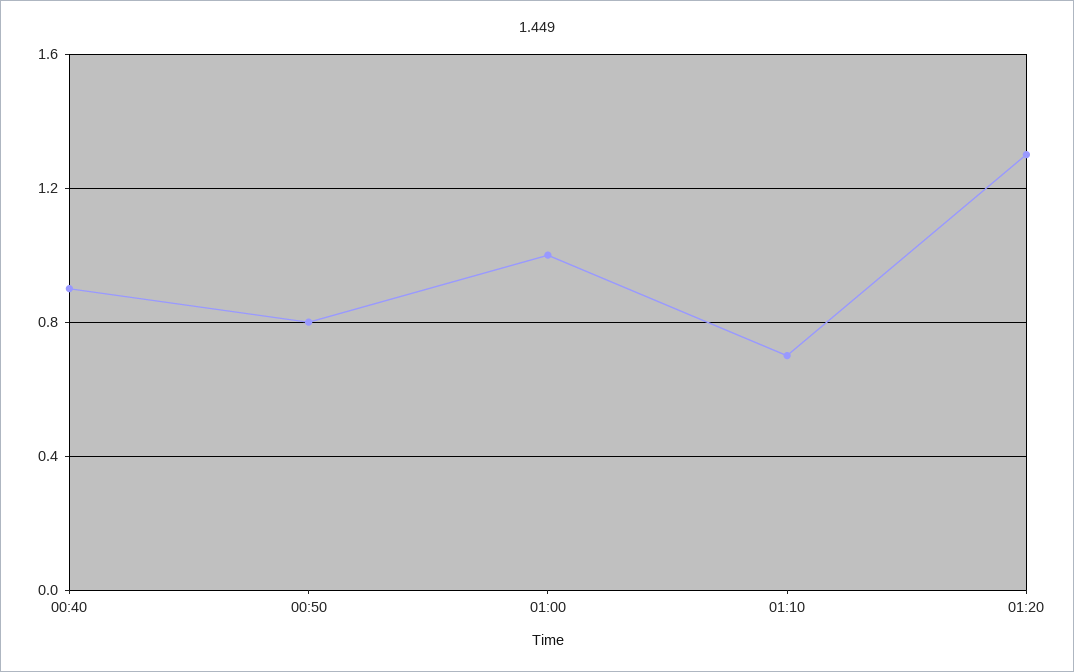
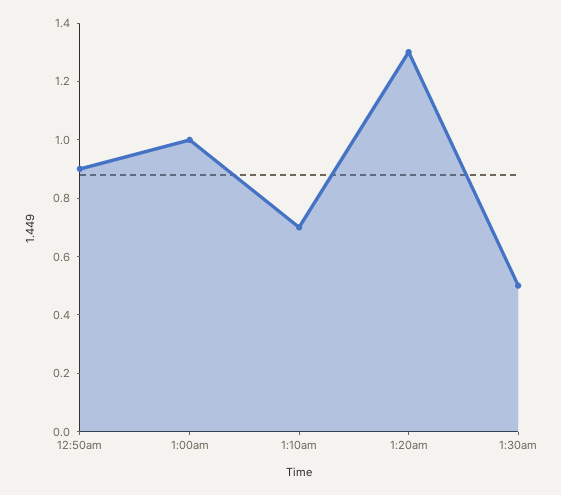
00:40: 0.9 -> none
00:50: 0.8 -> 0.9
1:30am: none -> 0.5

